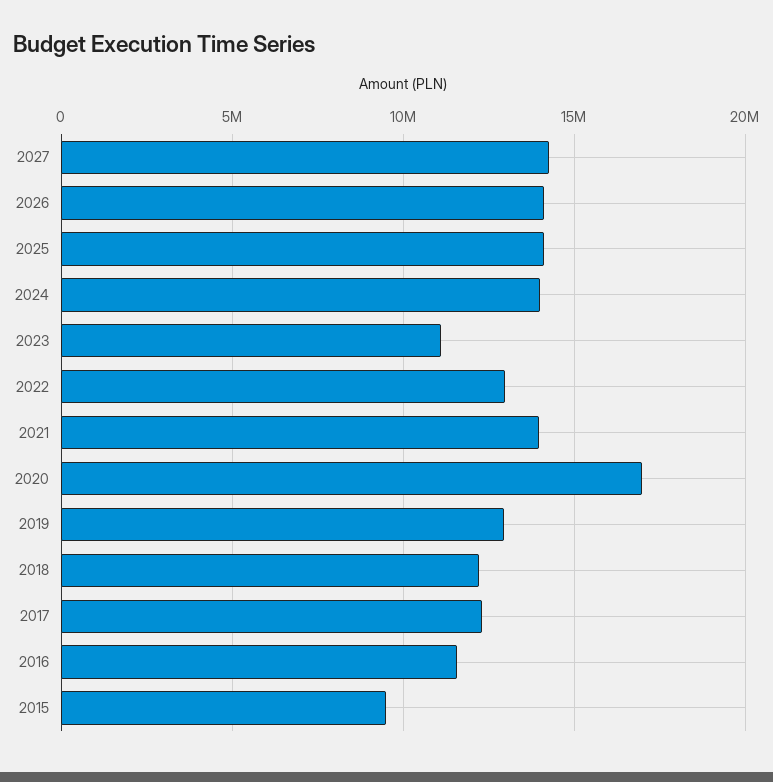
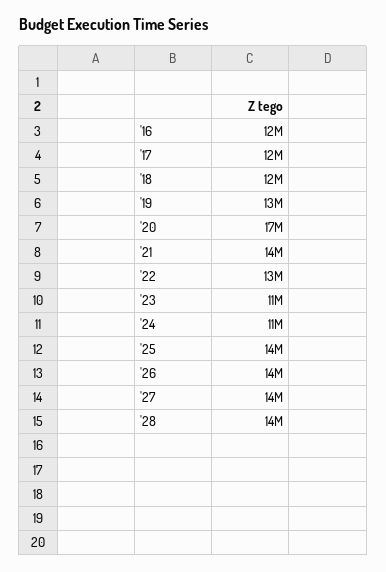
2024: 14000000 -> 11000000
2015: 9500000 -> none
'28: none -> 14000000

